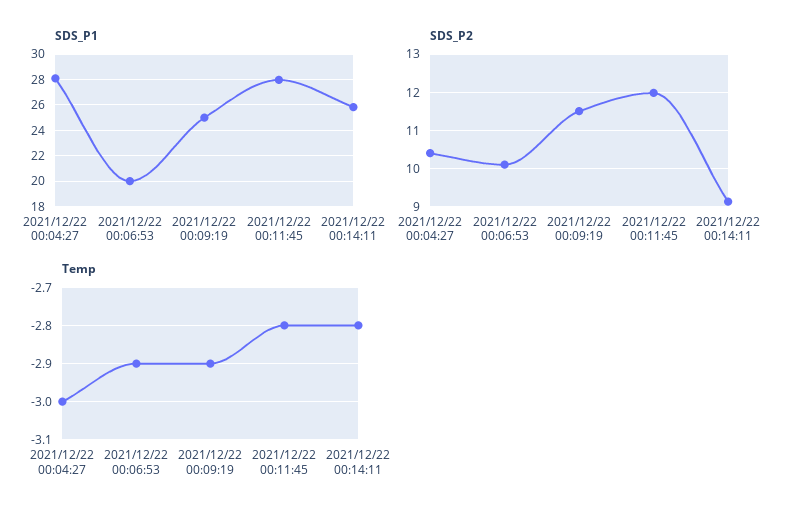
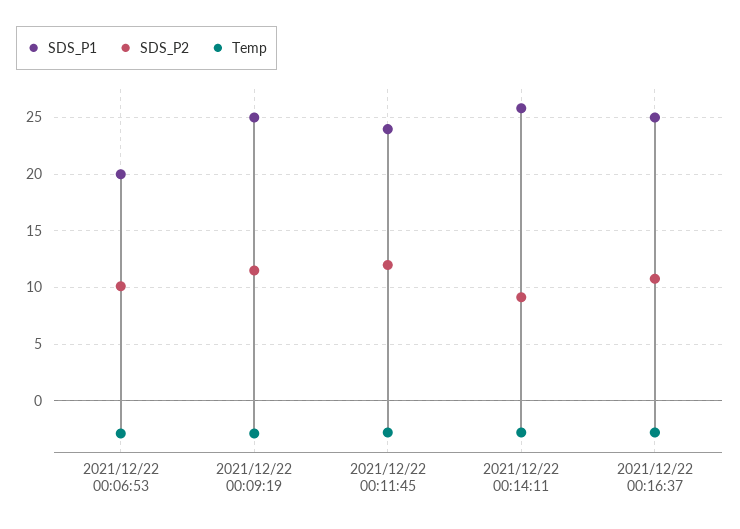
SDS_P1, 2021/12/22 00:04:27: 28 -> none
SDS_P1, 2021/12/22 00:11:45: 28 -> 24
SDS_P2, 2021/12/22 00:04:27: 10.4 -> none
Temp, 2021/12/22 00:04:27: -3 -> none
SDS_P1, 2021/12/22 00:16:37: none -> 25
SDS_P2, 2021/12/22 00:16:37: none -> 11
Temp, 2021/12/22 00:16:37: none -> -3

